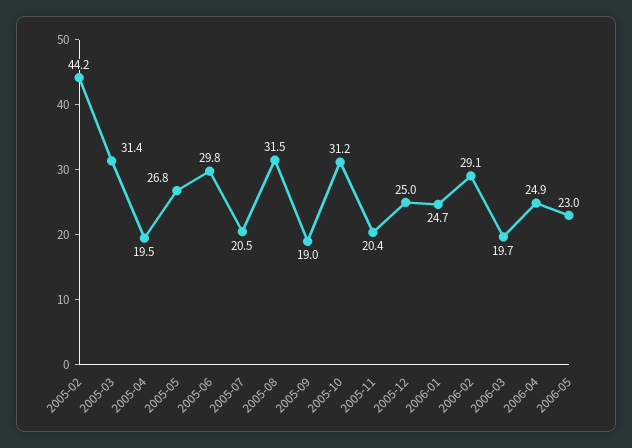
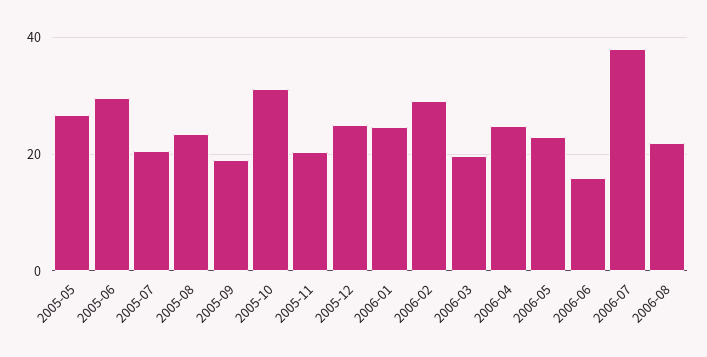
2005-02: 44.2 -> none
2005-03: 31.4 -> none
2005-04: 19.5 -> none
2005-08: 31.5 -> 24
2006-06: none -> 16
2006-07: none -> 38
2006-08: none -> 22

